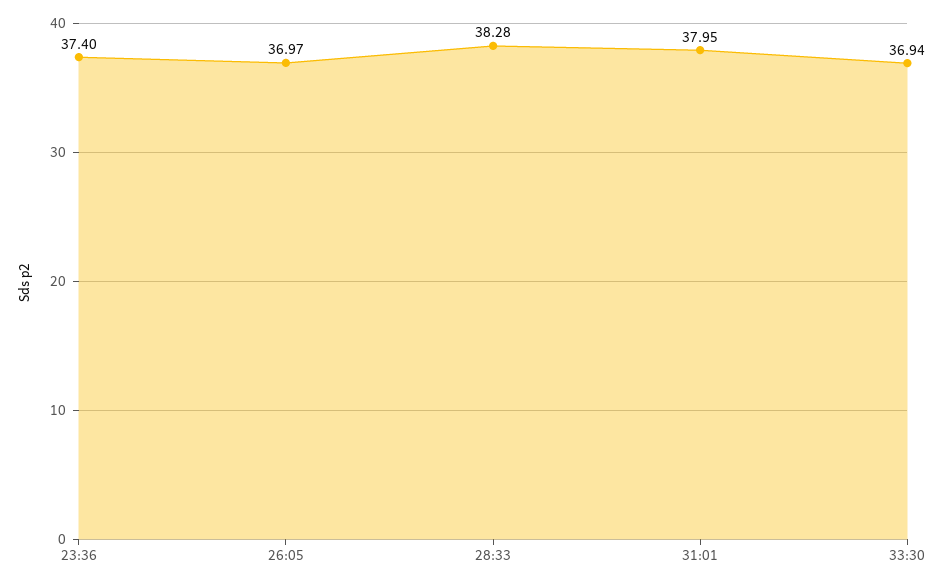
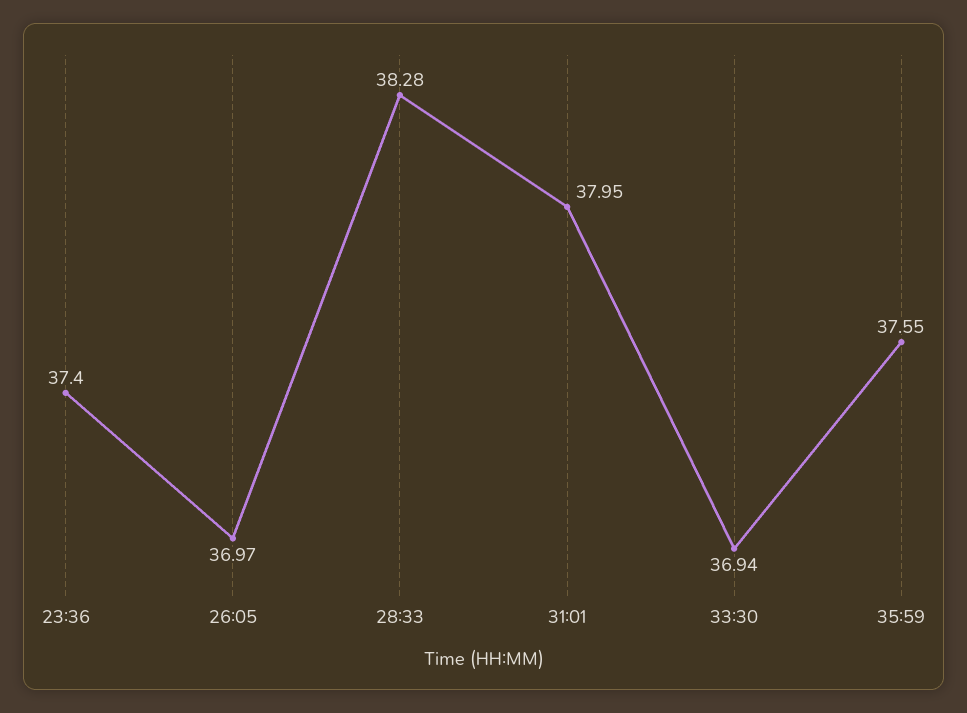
35:59: none -> 37.55

